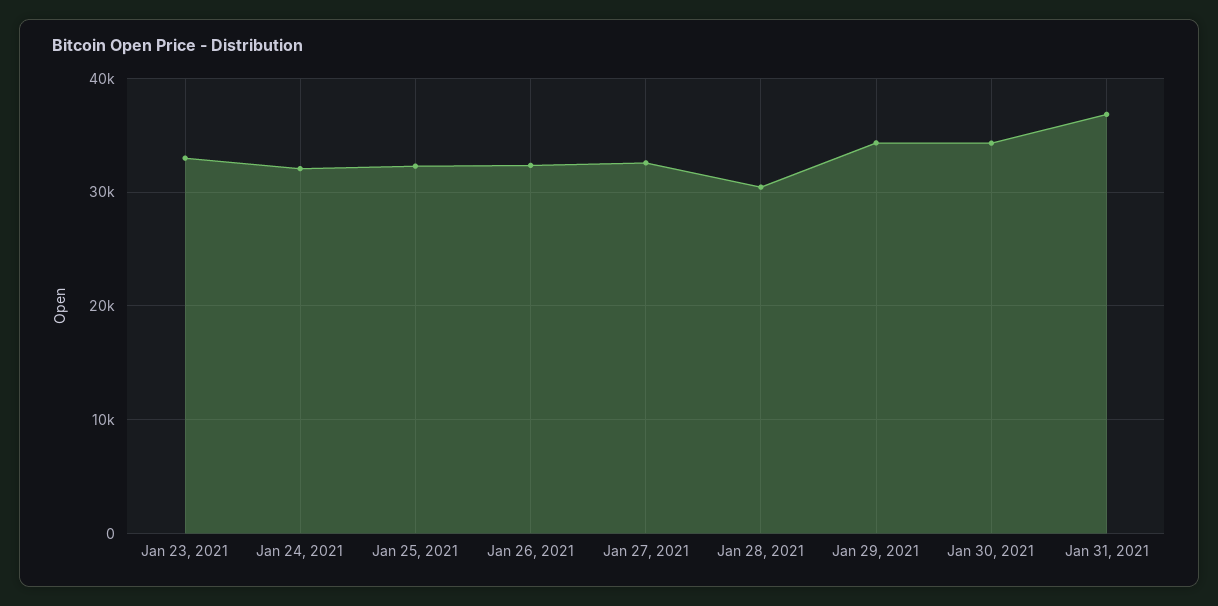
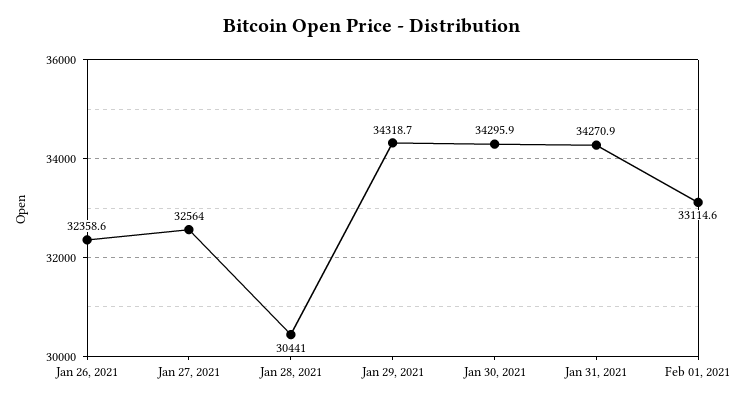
Jan 23, 2021: 33000 -> none
Jan 24, 2021: 32000 -> none
Jan 25, 2021: 32000 -> none
Jan 31, 2021: 37000 -> 34270.9
Feb 01, 2021: none -> 33114.6

